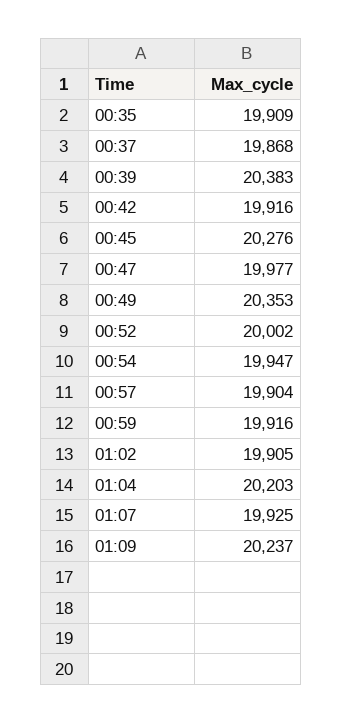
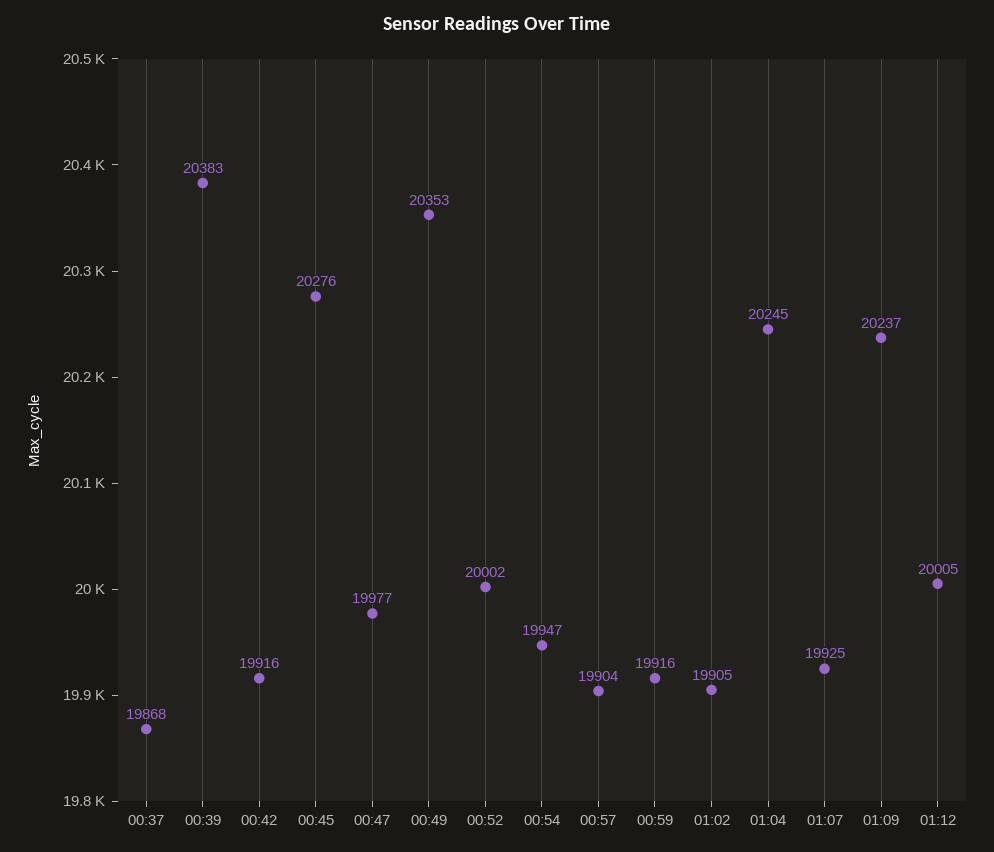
00:35: 19909 -> none
01:04: 20203 -> 20245
01:12: none -> 20005

